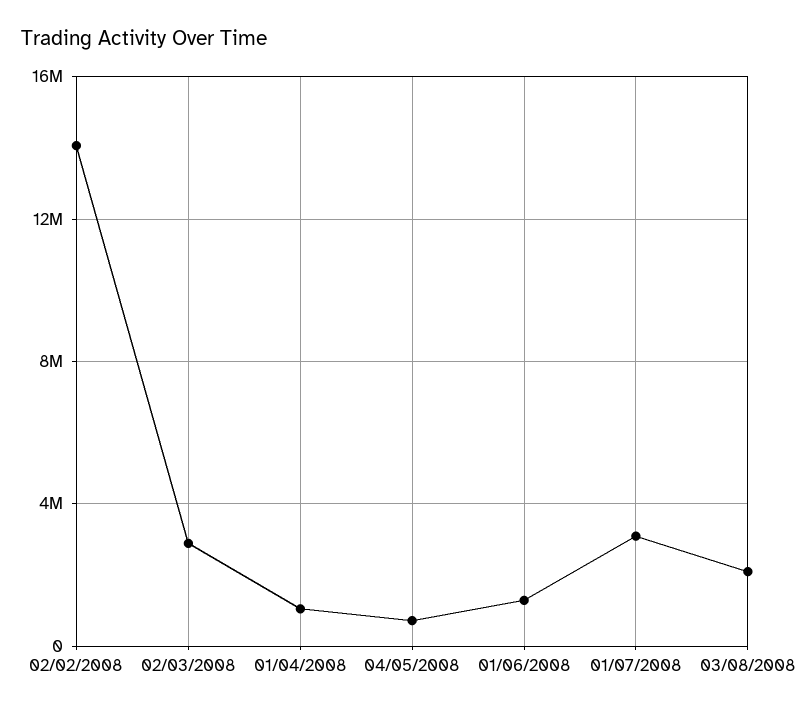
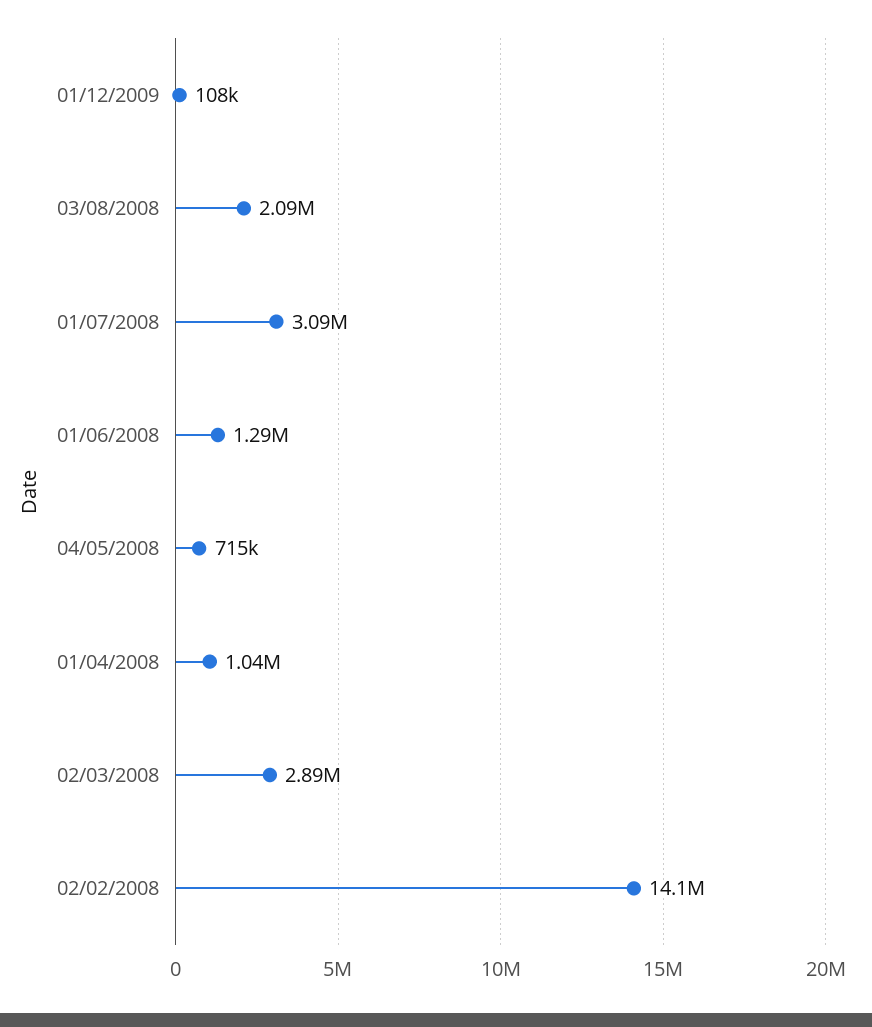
01/12/2009: none -> 108000

